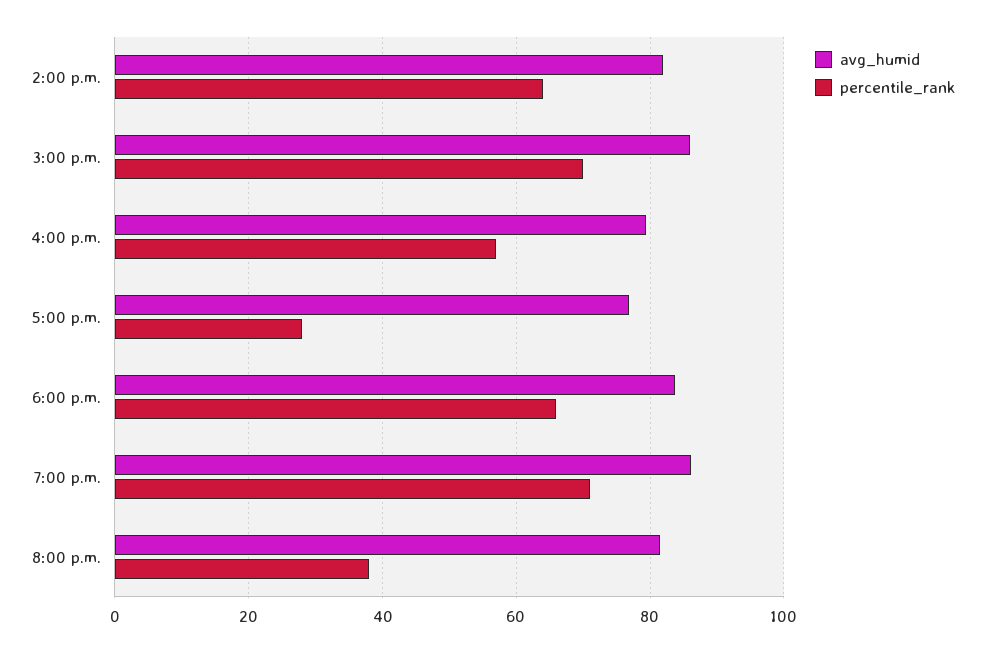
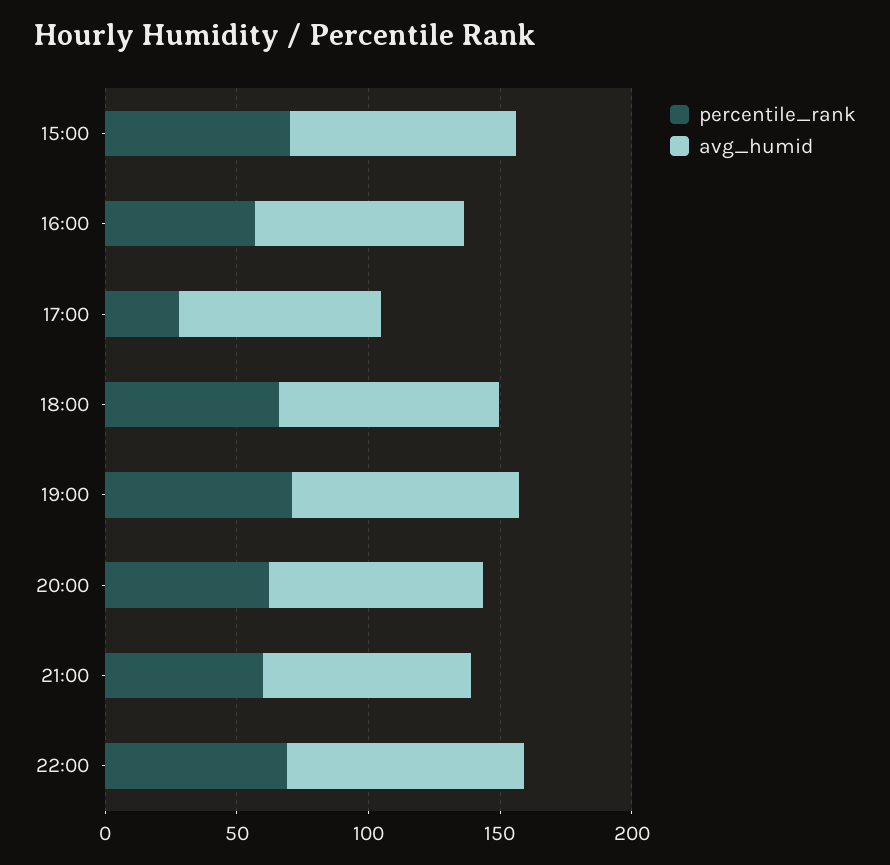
avg_humid, 2:00 p.m.: 82 -> none
percentile_rank, 2:00 p.m.: 64 -> none
percentile_rank, 8:00 p.m.: 38 -> 60
percentile_rank, 21:00: none -> 60
avg_humid, 21:00: none -> 80
percentile_rank, 22:00: none -> 70
avg_humid, 22:00: none -> 90

